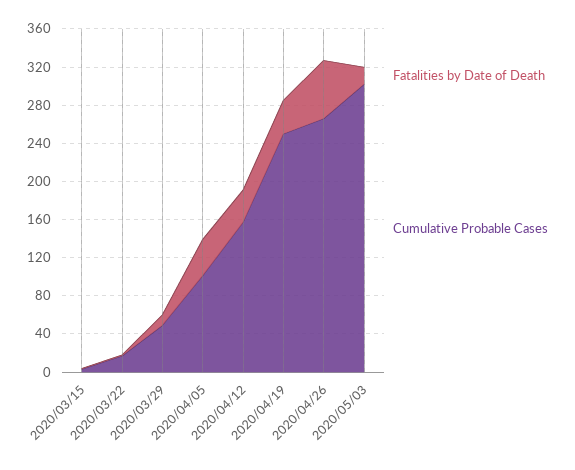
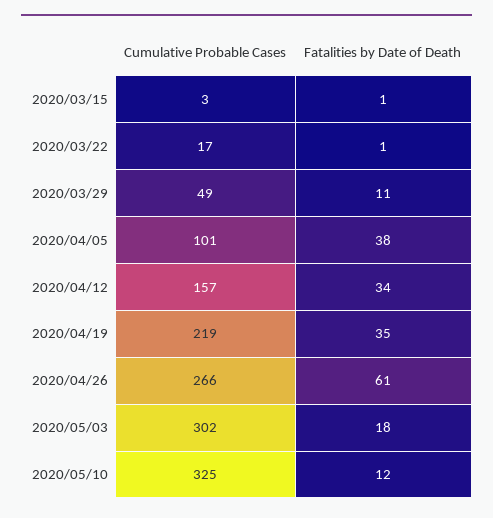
Cumulative Probable Cases, 2020/04/19: 250 -> 219
Cumulative Probable Cases, 2020/05/10: none -> 325
Fatalities by Date of Death, 2020/05/10: none -> 12

